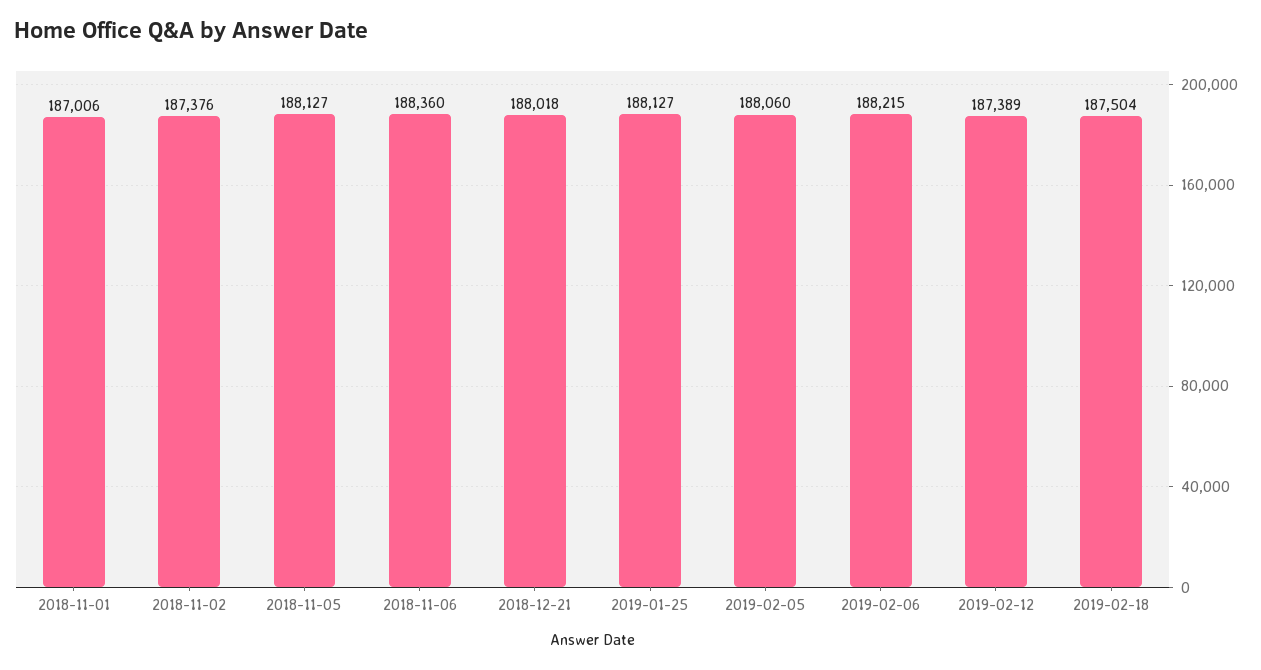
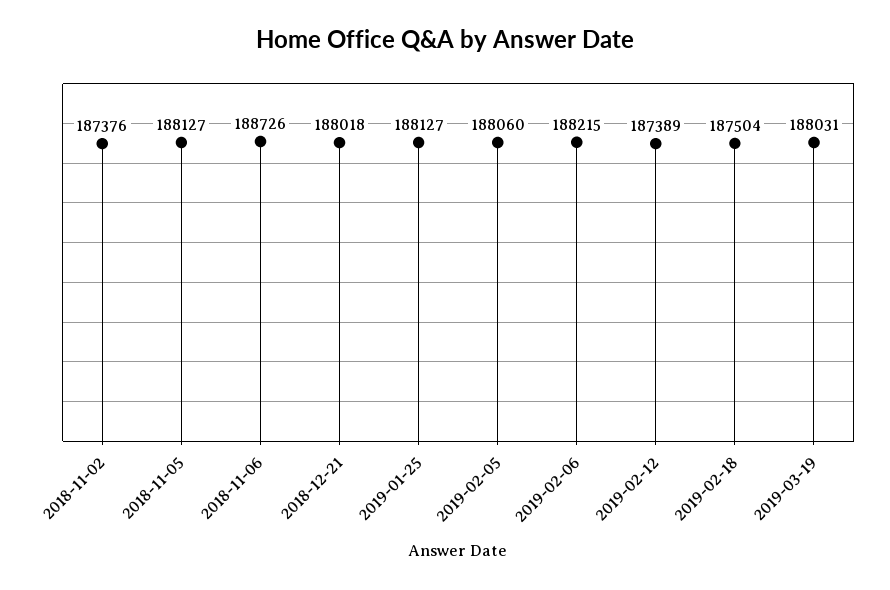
2018-11-01: 187006 -> none
2018-11-06: 188360 -> 188726
2019-03-19: none -> 188031

